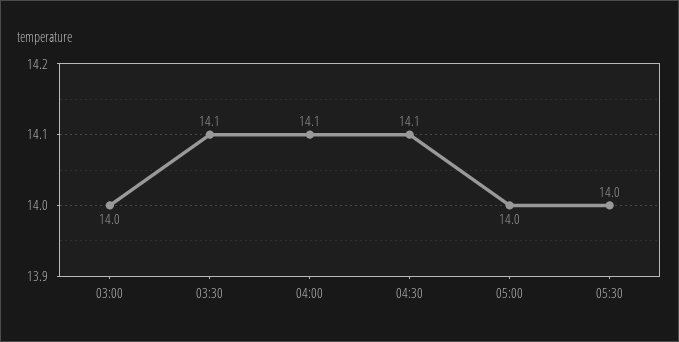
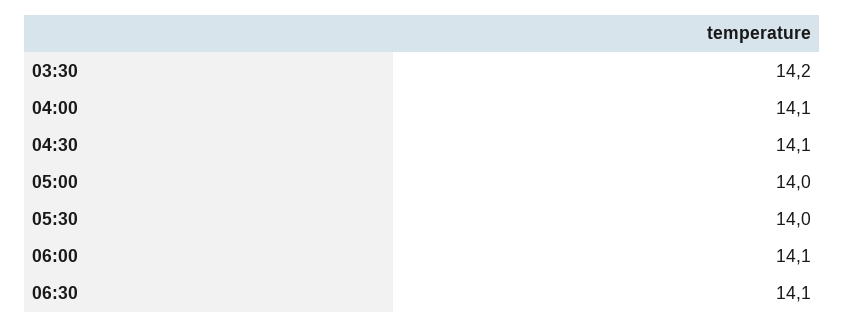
03:00: 14 -> none
03:30: 14.1 -> 14.2
06:00: none -> 14.1
06:30: none -> 14.1

